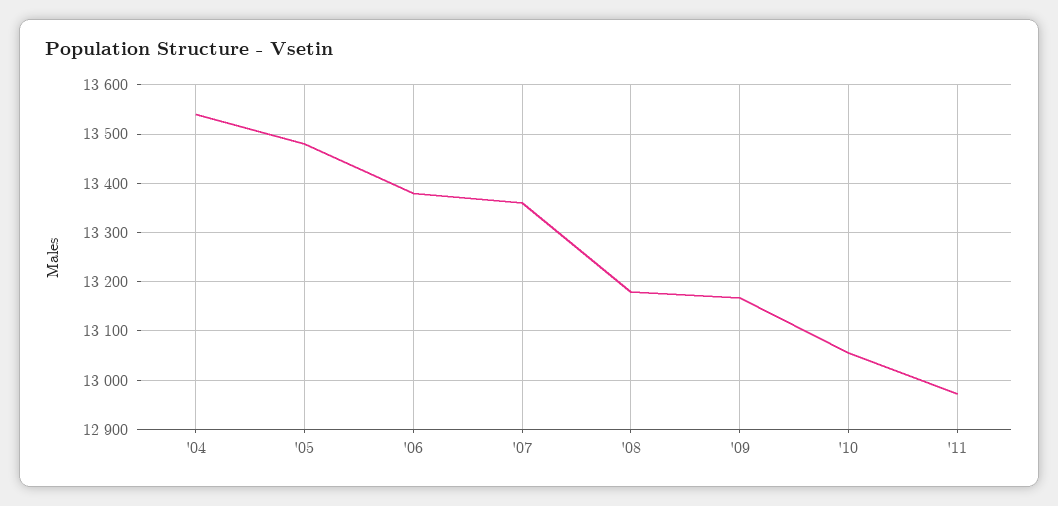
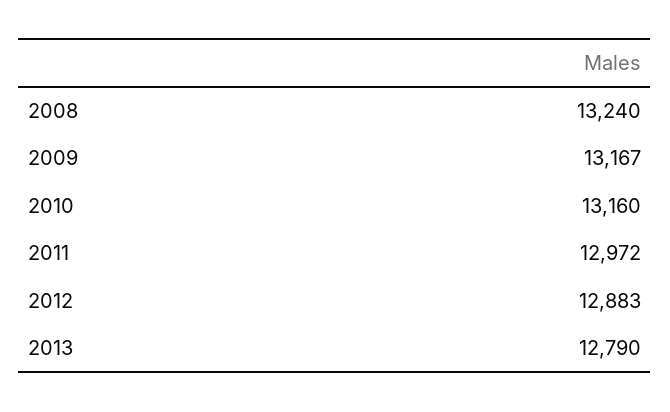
'04: 13540 -> none
'05: 13480 -> none
'06: 13380 -> none
'07: 13360 -> none
'08: 13180 -> 13240
'10: 13060 -> 13160
2012: none -> 12883
2013: none -> 12790

